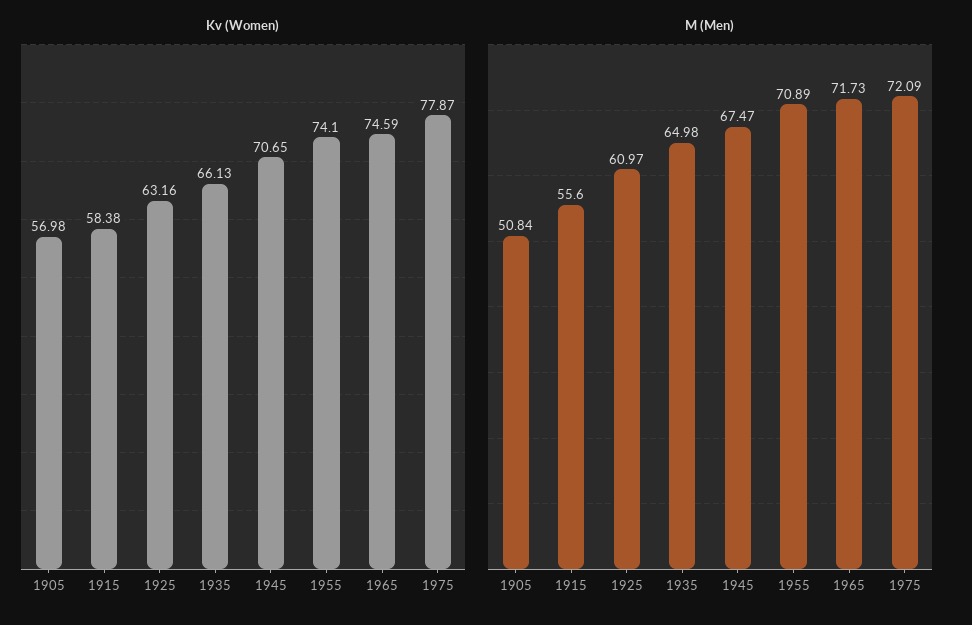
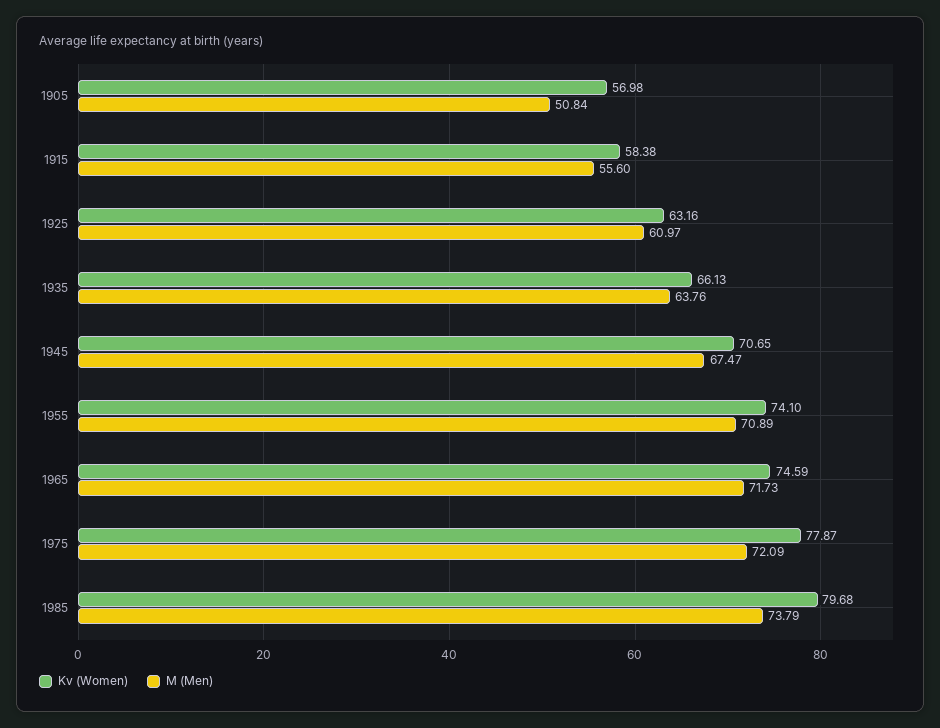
M (Men), 1935: 64.98 -> 63.76
Kv (Women), 1985: none -> 79.68
M (Men), 1985: none -> 73.79

